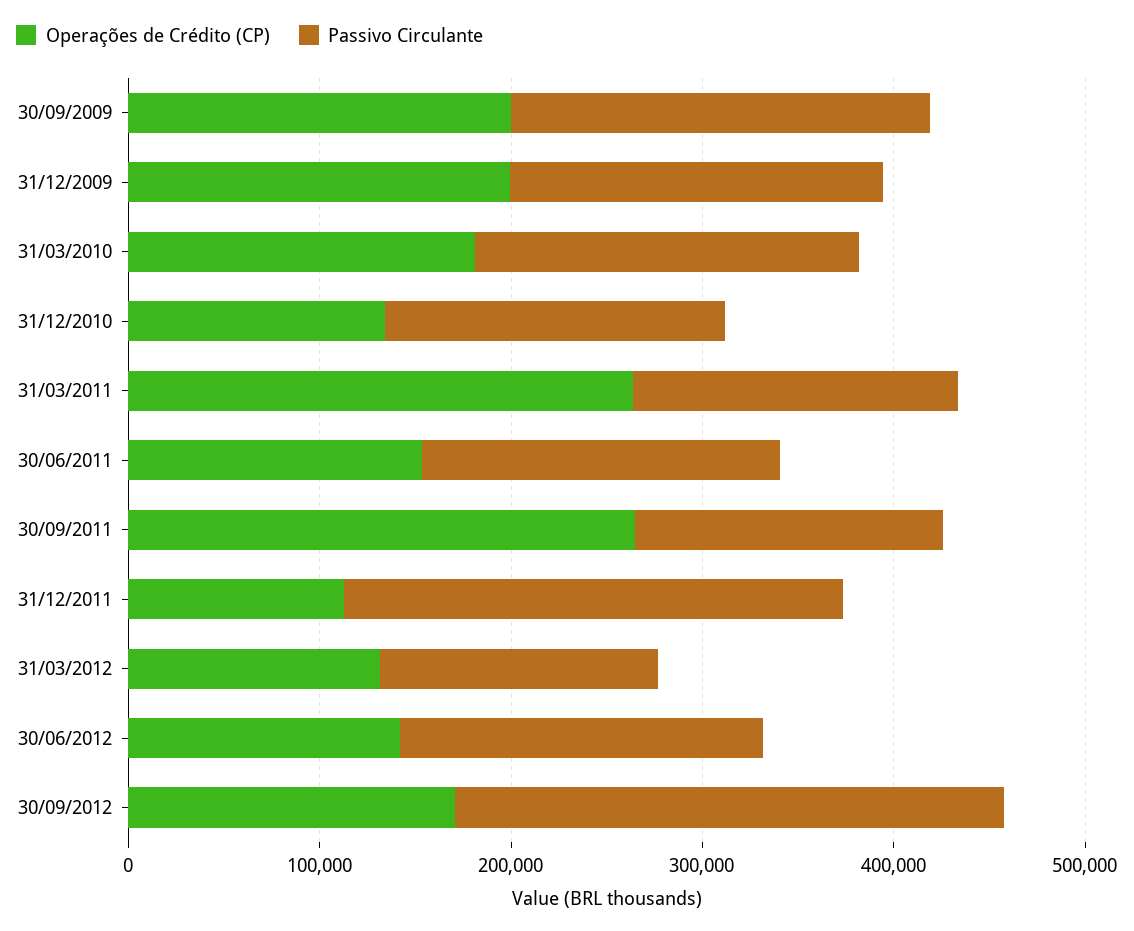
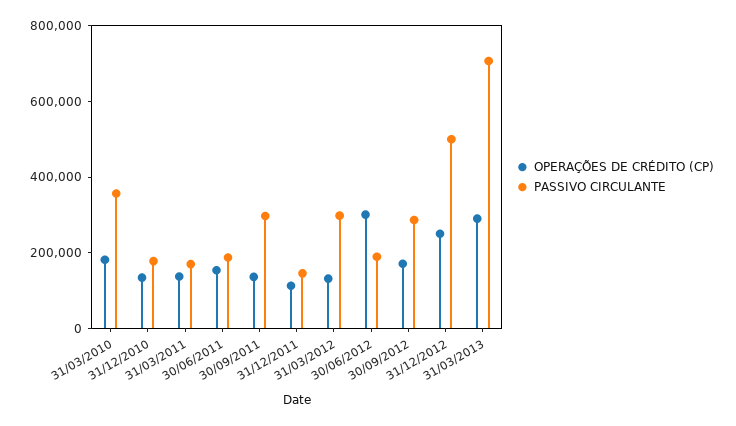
Operações de Crédito (CP), 30/09/2009: 200000 -> none
Passivo Circulante, 30/09/2009: 220000 -> none
Operações de Crédito (CP), 31/12/2009: 200000 -> none
Passivo Circulante, 31/12/2009: 200000 -> none
Passivo Circulante, 31/03/2010: 200000 -> 350000
Operações de Crédito (CP), 31/03/2011: 260000 -> 150000
Operações de Crédito (CP), 30/09/2011: 260000 -> 150000
Passivo Circulante, 30/09/2011: 160000 -> 300000
Passivo Circulante, 31/12/2011: 260000 -> 150000
Passivo Circulante, 31/03/2012: 140000 -> 300000
Operações de Crédito (CP), 30/06/2012: 140000 -> 300000
Operações de Crédito (CP), 31/12/2012: none -> 250000
Passivo Circulante, 31/12/2012: none -> 500000
Operações de Crédito (CP), 31/03/2013: none -> 300000
Passivo Circulante, 31/03/2013: none -> 700000

